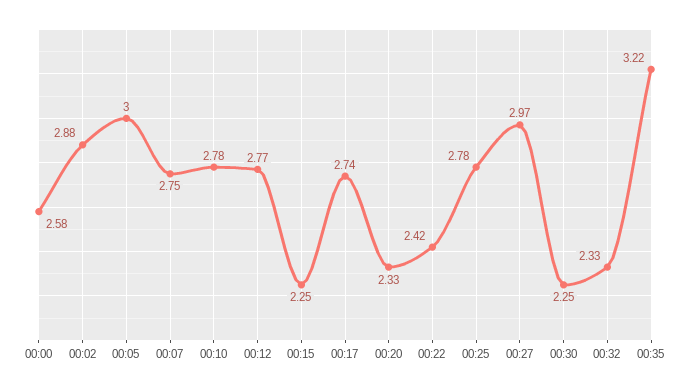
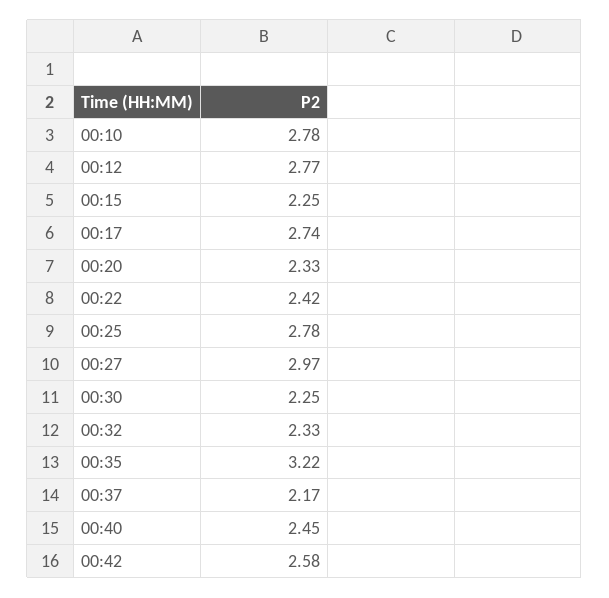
00:00: 2.58 -> none
00:02: 2.88 -> none
00:05: 3 -> none
00:07: 2.75 -> none
00:37: none -> 2.17
00:40: none -> 2.45
00:42: none -> 2.58

